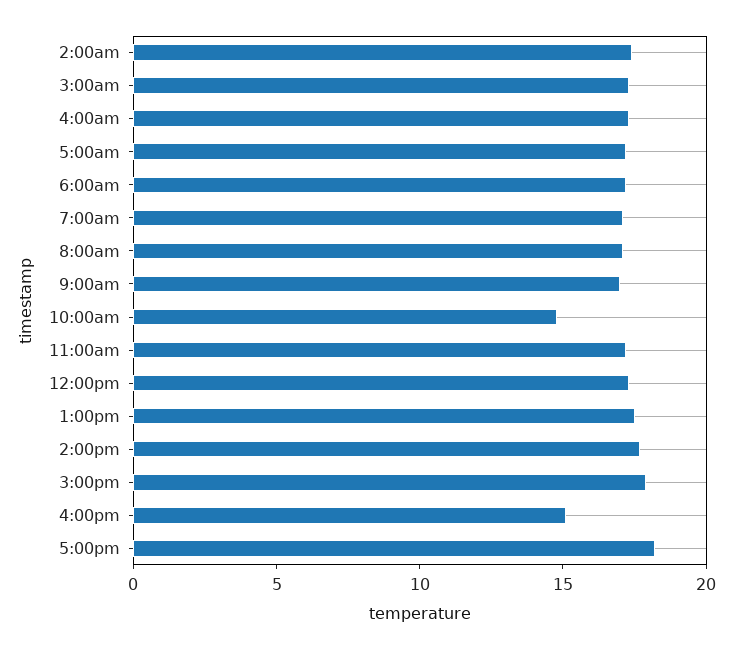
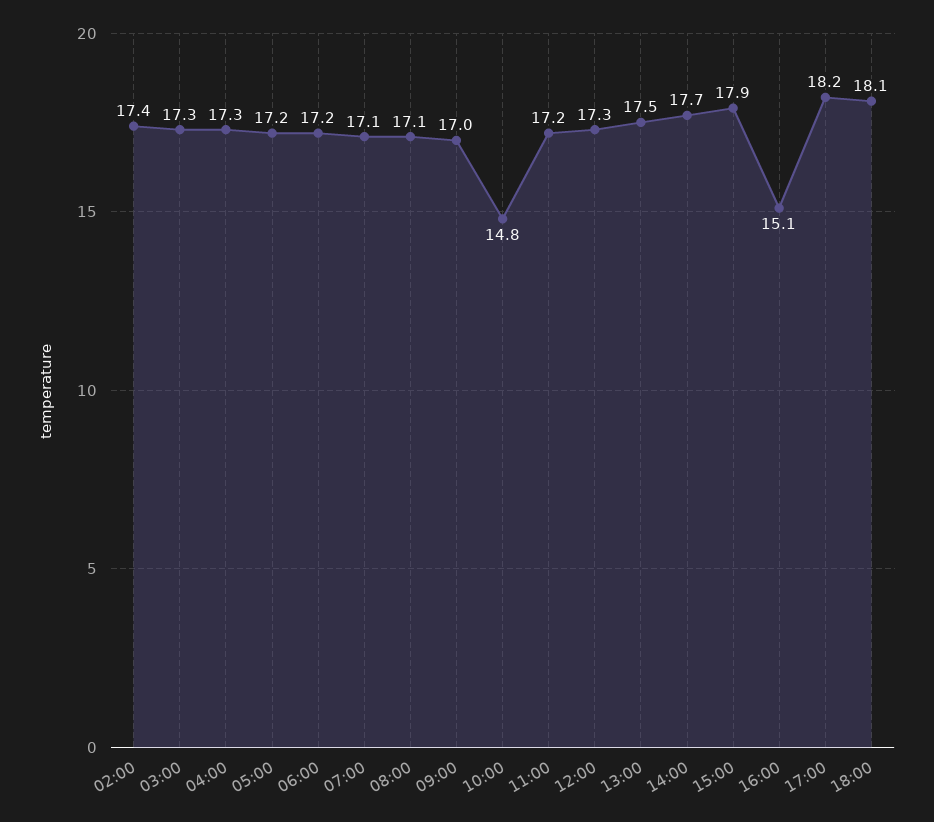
18:00: none -> 18.1

